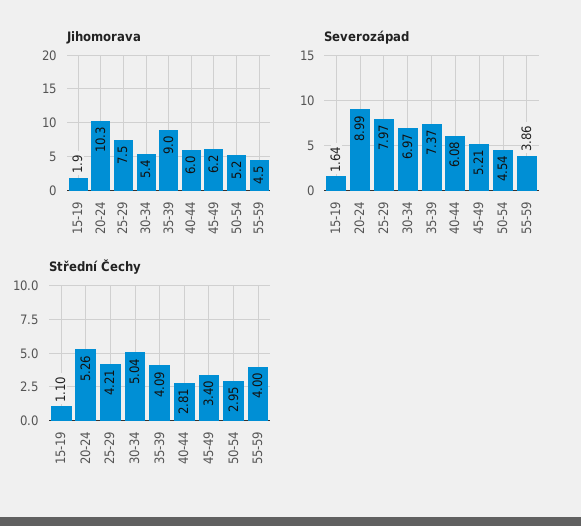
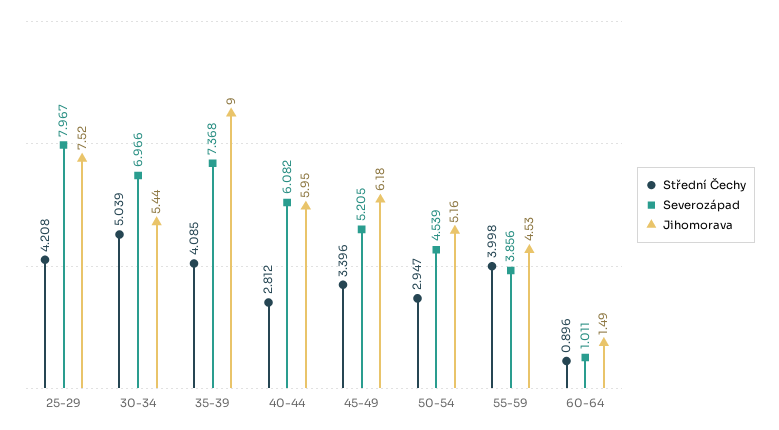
Jihomorava, 15-19: 1.9 -> none
Jihomorava, 20-24: 10.3 -> none
Severozápad, 15-19: 1.64 -> none
Severozápad, 20-24: 8.99 -> none
Střední Čechy, 15-19: 1.1 -> none
Střední Čechy, 20-24: 5.26 -> none
Střední Čechy, 60-64: none -> 0.896
Severozápad, 60-64: none -> 1.011
Jihomorava, 60-64: none -> 1.49

